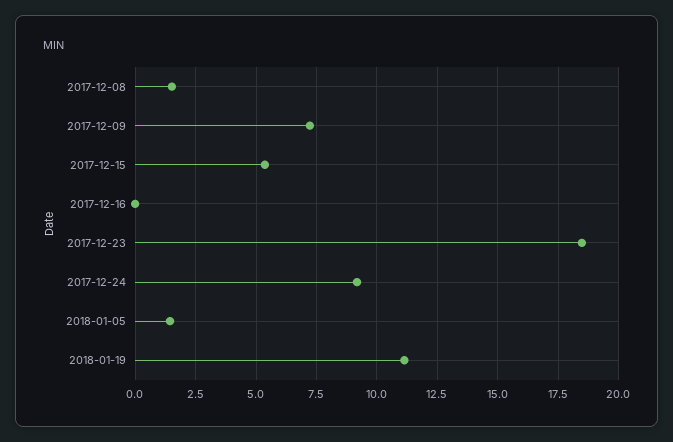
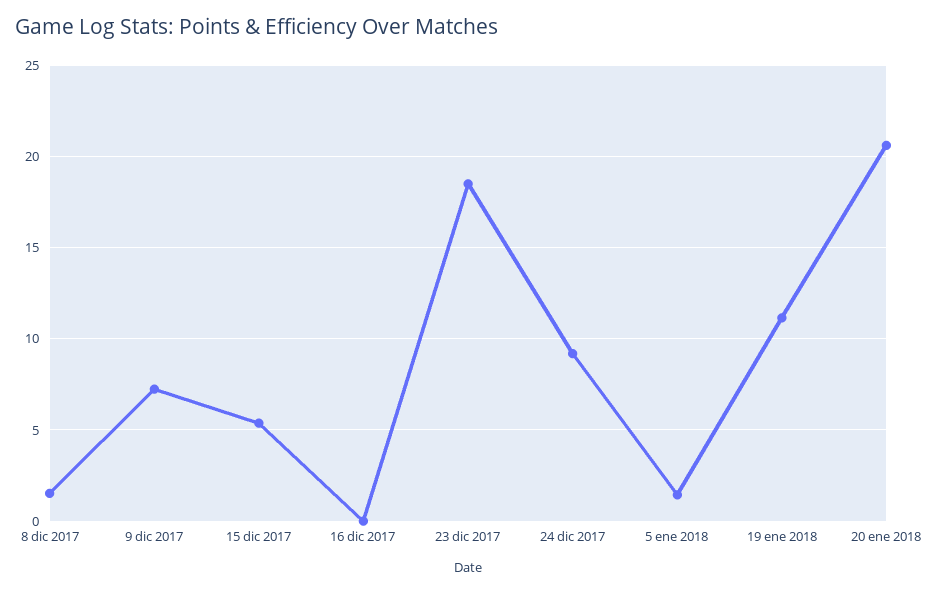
20 ene 2018: none -> 20.5

